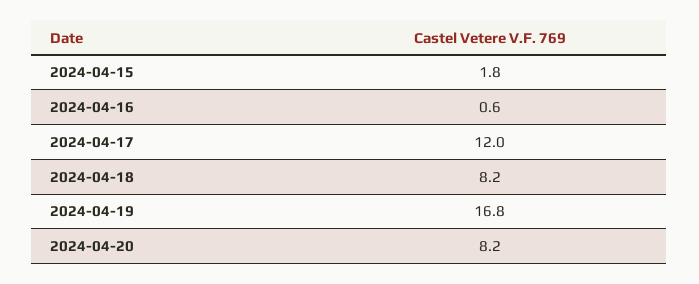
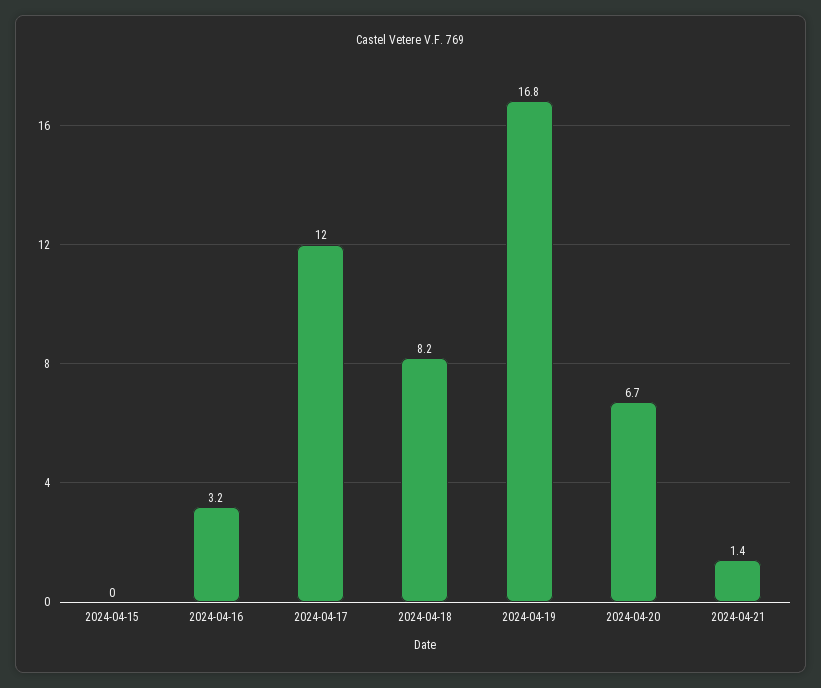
2024-04-15: 1.8 -> 0
2024-04-16: 0.6 -> 3.2
2024-04-20: 8.2 -> 6.7
2024-04-21: none -> 1.4

